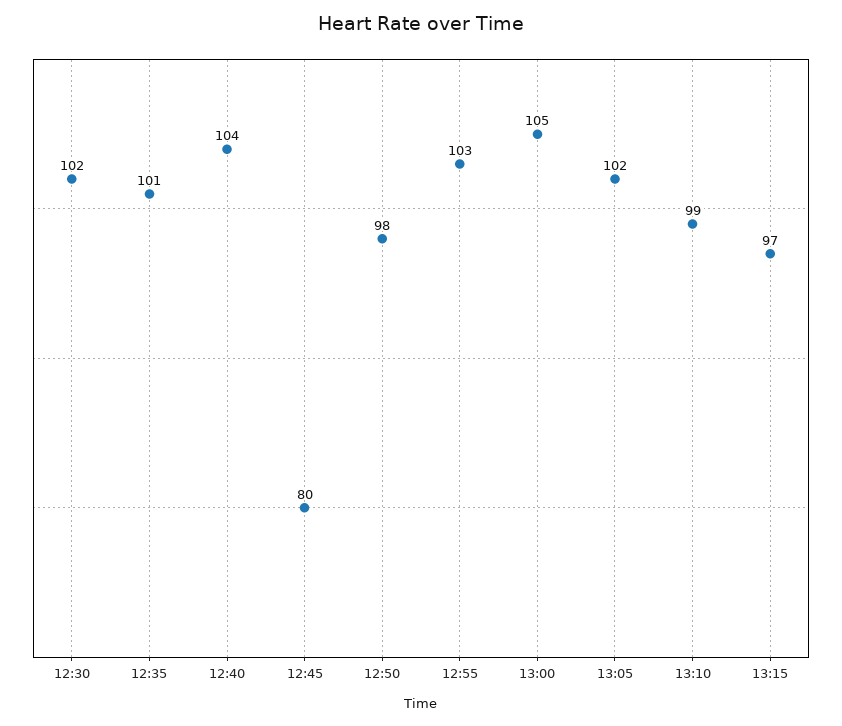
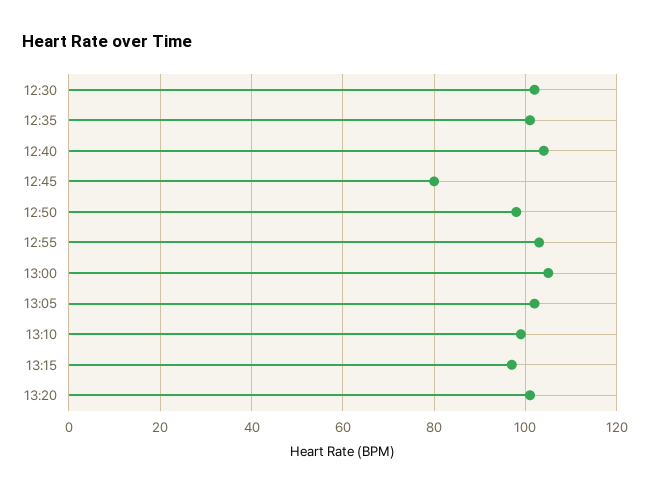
13:20: none -> 100

